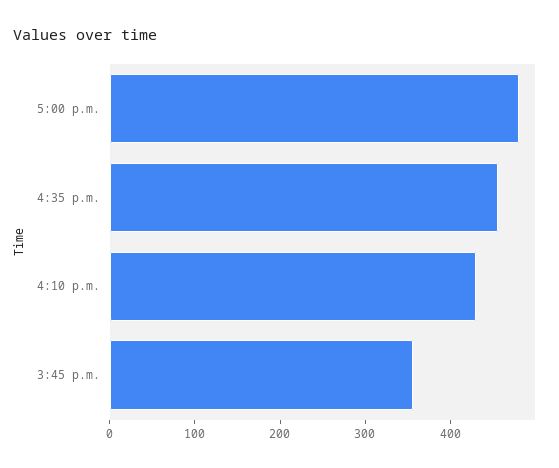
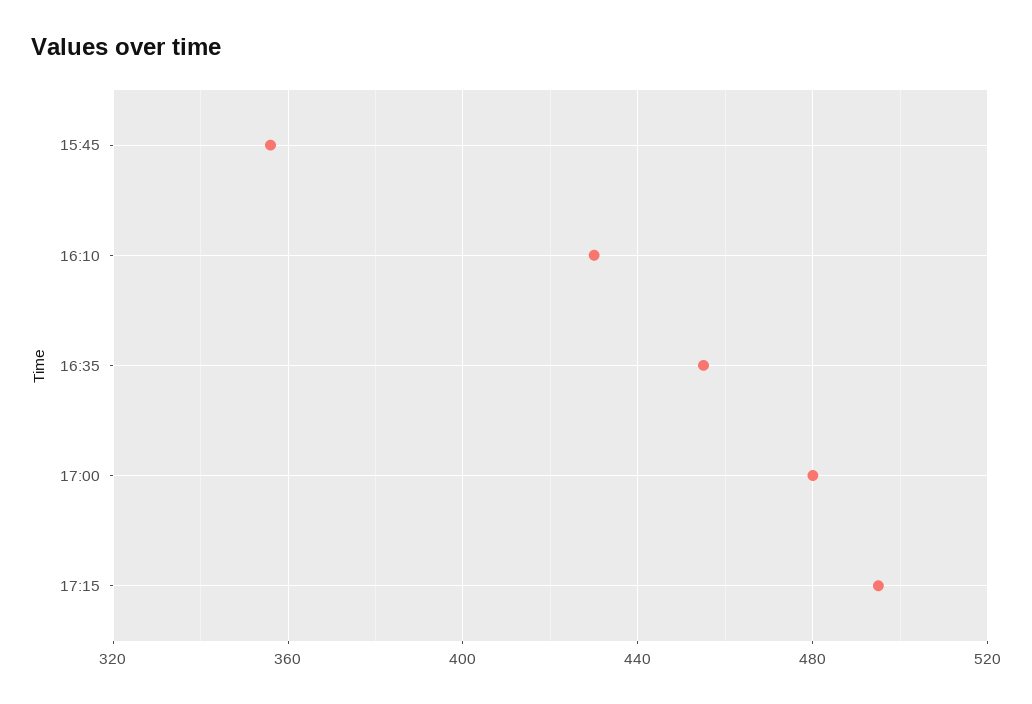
17:15: none -> 495

